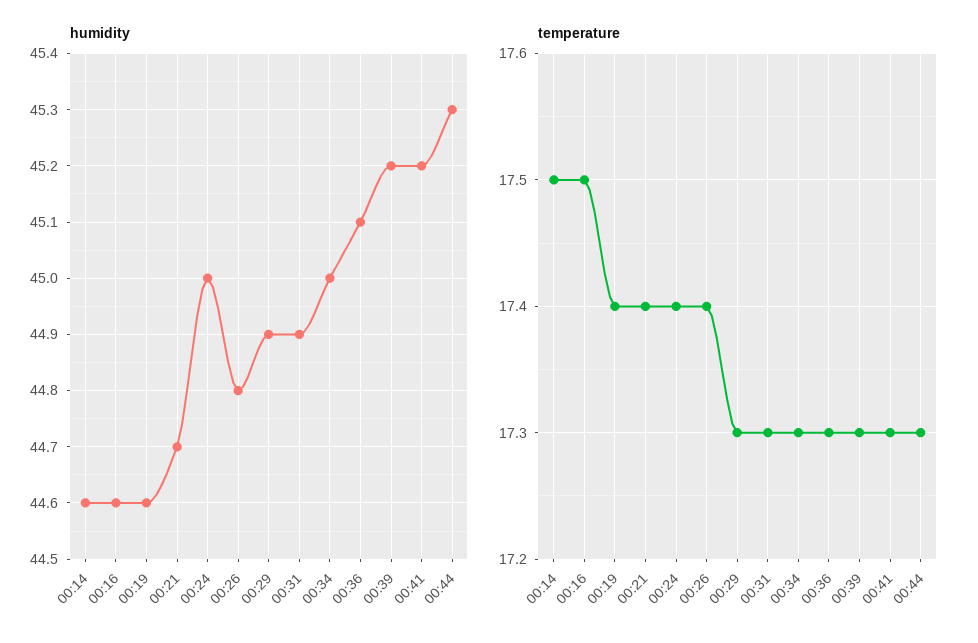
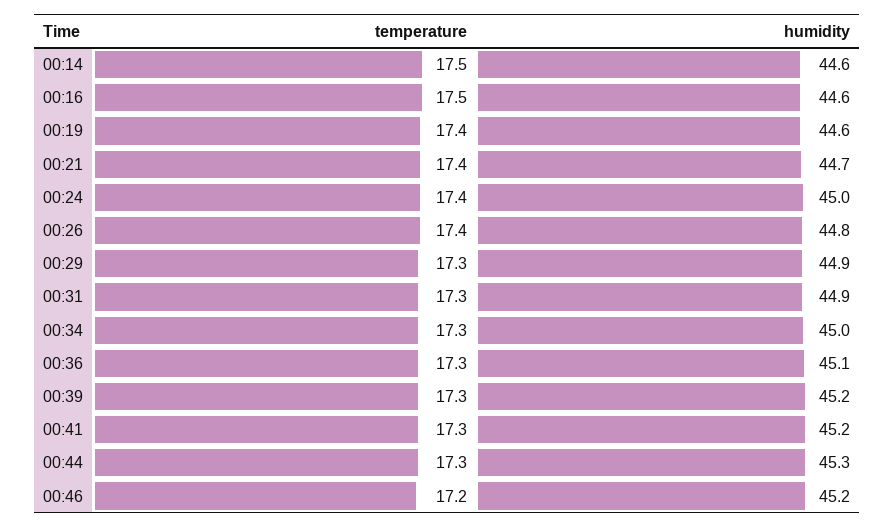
temperature, 00:46: none -> 17.2
humidity, 00:46: none -> 45.2

